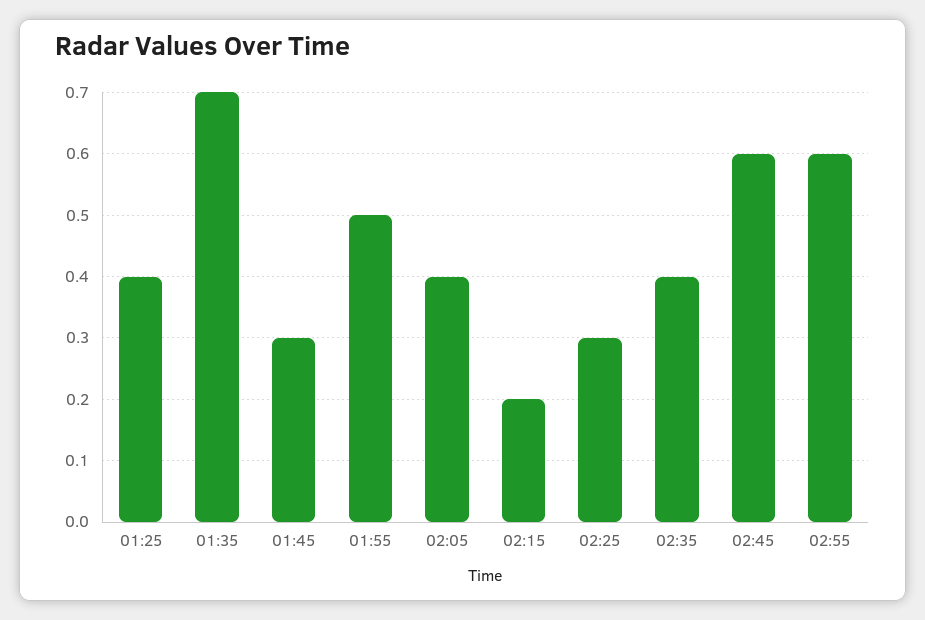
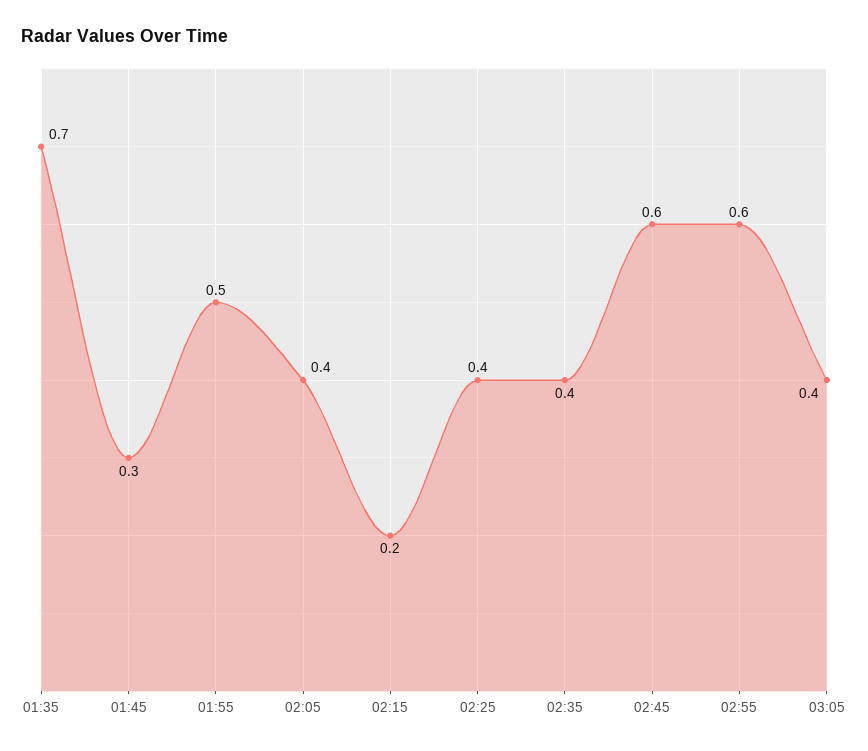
01:25: 0.4 -> none
02:25: 0.3 -> 0.4
03:05: none -> 0.4

